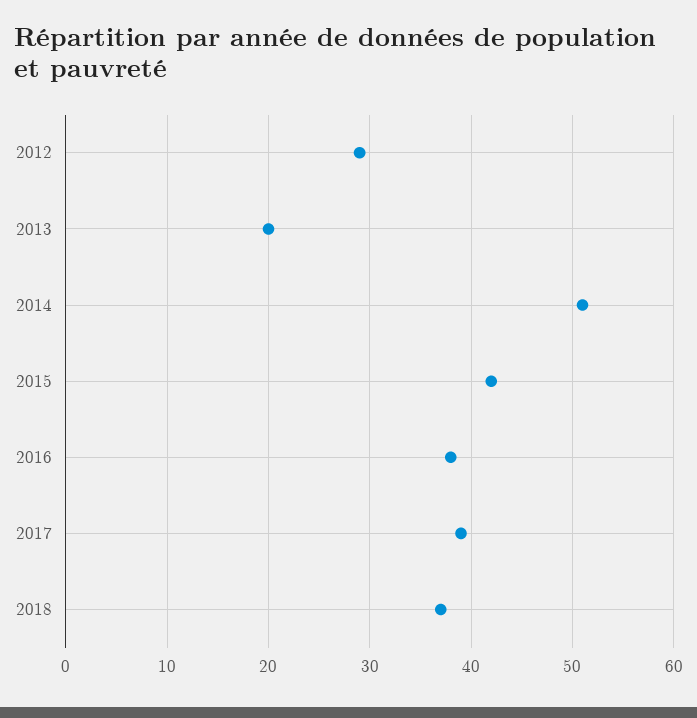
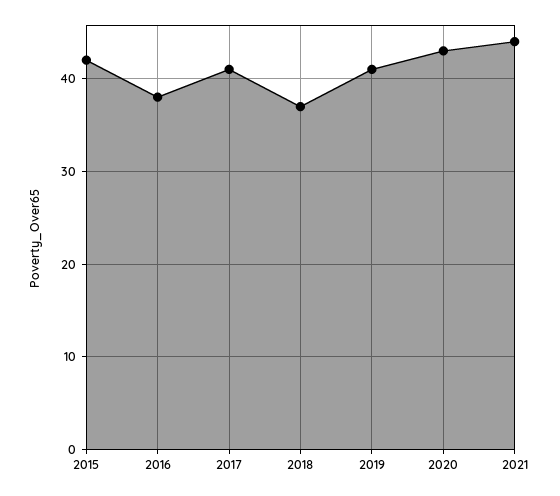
2012: 29 -> none
2013: 20 -> none
2014: 51 -> none
2017: 39 -> 41
2019: none -> 41
2020: none -> 43
2021: none -> 44

